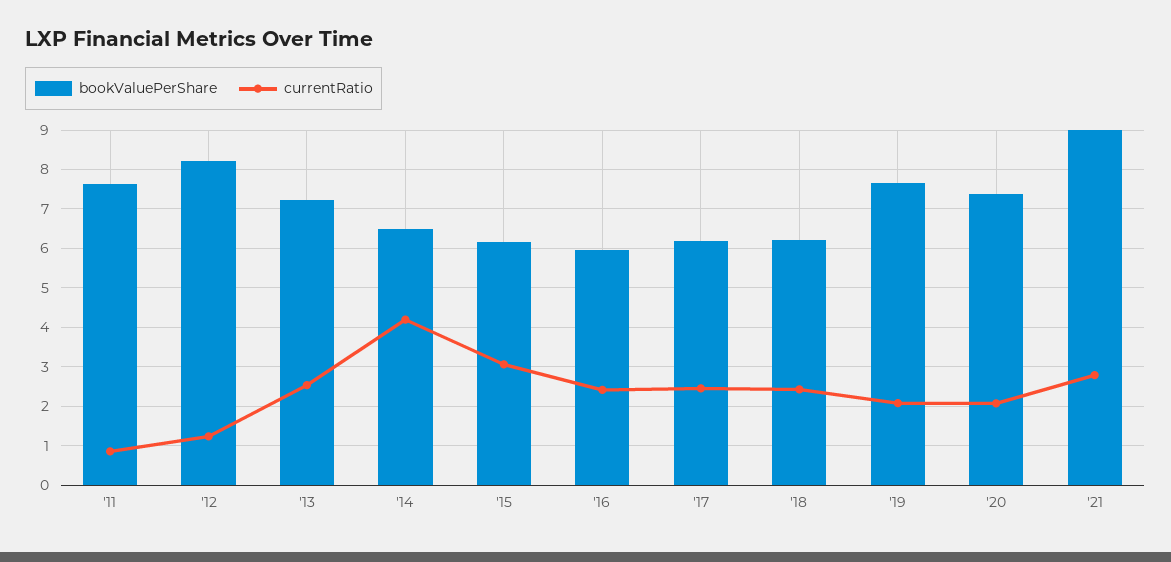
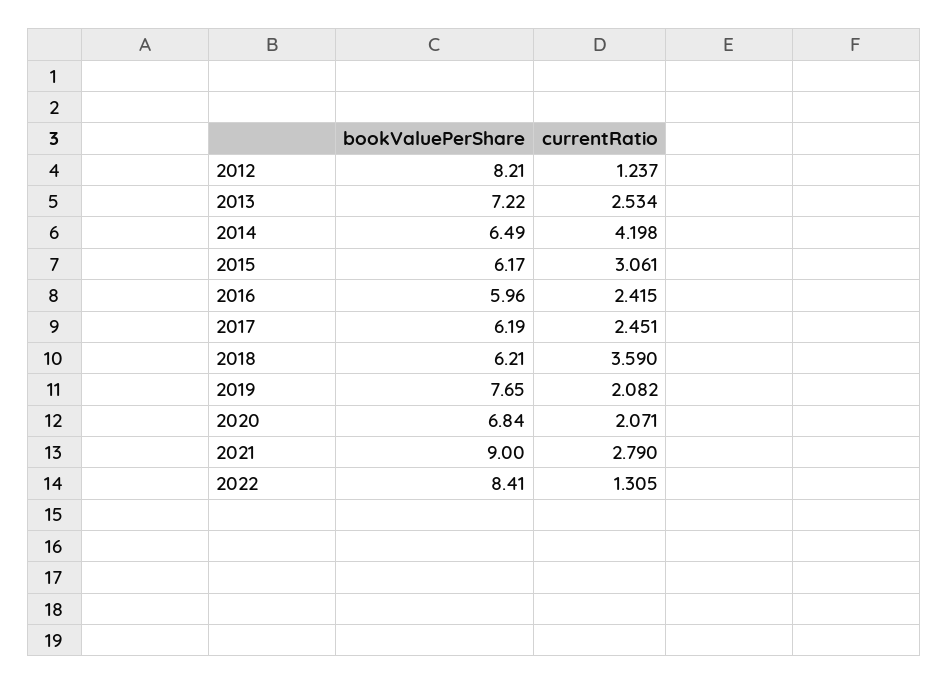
bookValuePerShare, '11: 7.6 -> none
currentRatio, '11: 0.8 -> none
currentRatio, '18: 2.4 -> 3.59
bookValuePerShare, '20: 7.4 -> 6.84
bookValuePerShare, 2022: none -> 8.41
currentRatio, 2022: none -> 1.305

